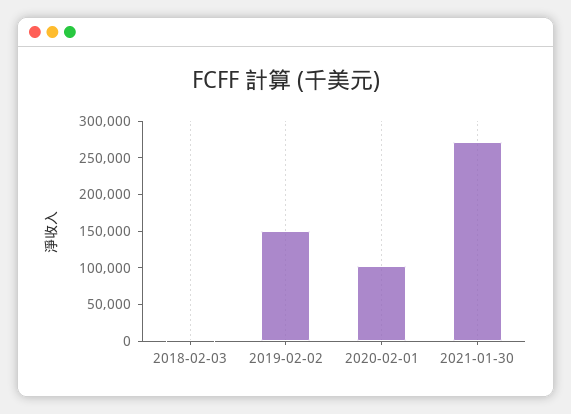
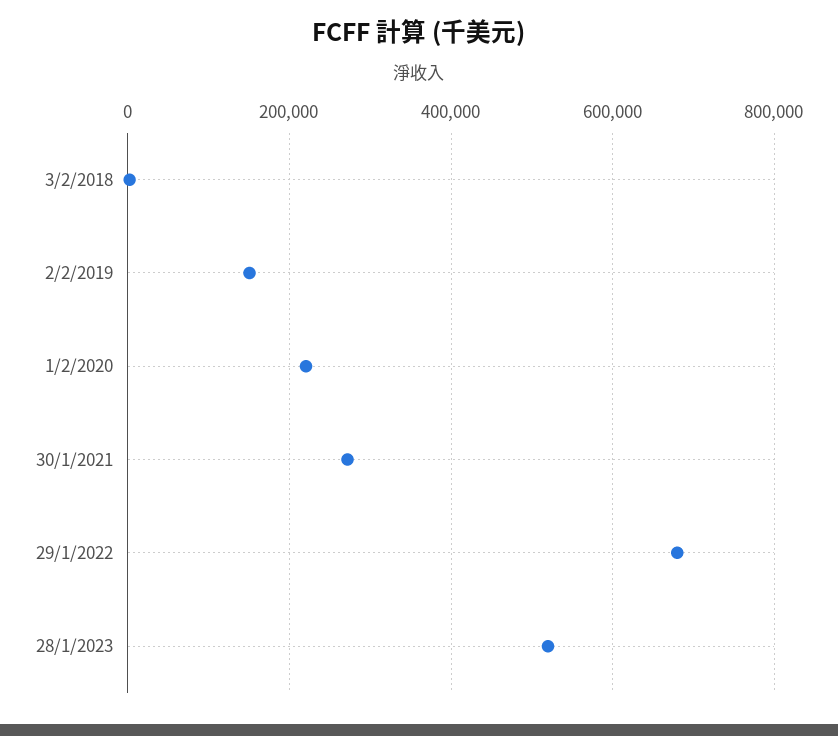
2020-02-01: 100000 -> 220000
29/1/2022: none -> 680000
28/1/2023: none -> 520000

